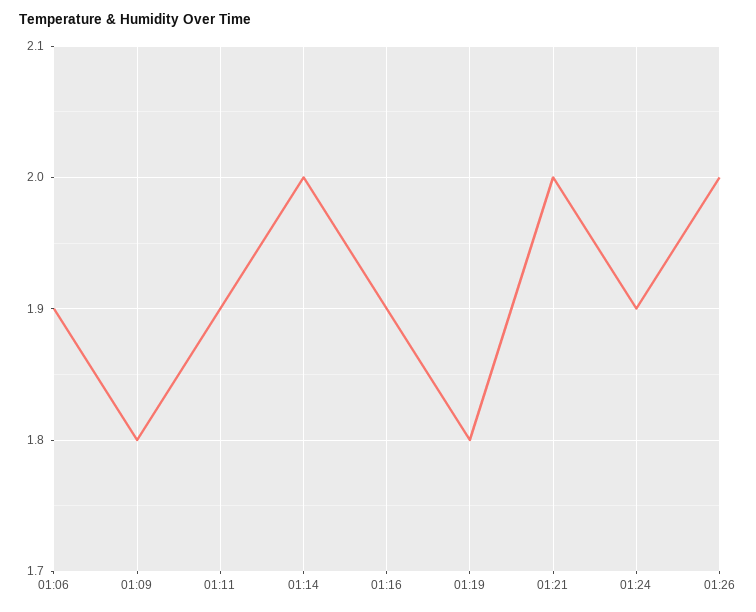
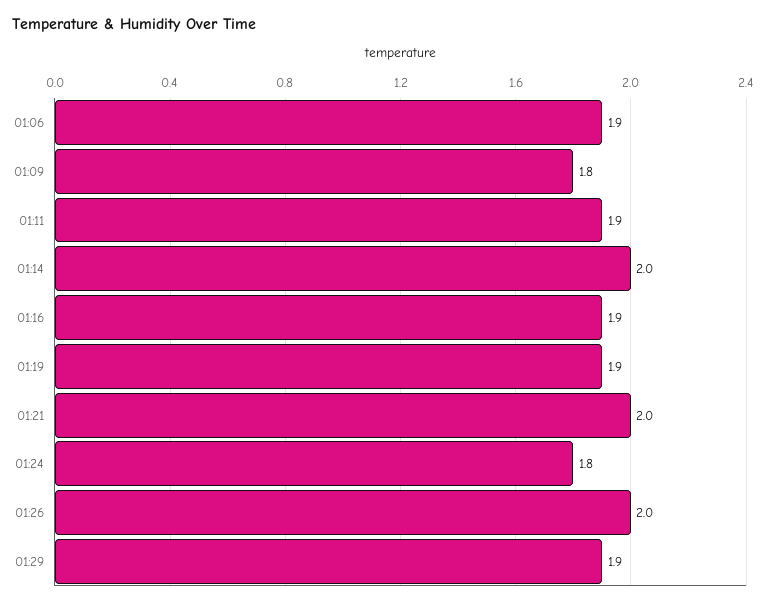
01:19: 1.8 -> 1.9
01:24: 1.9 -> 1.8
01:29: none -> 1.9

